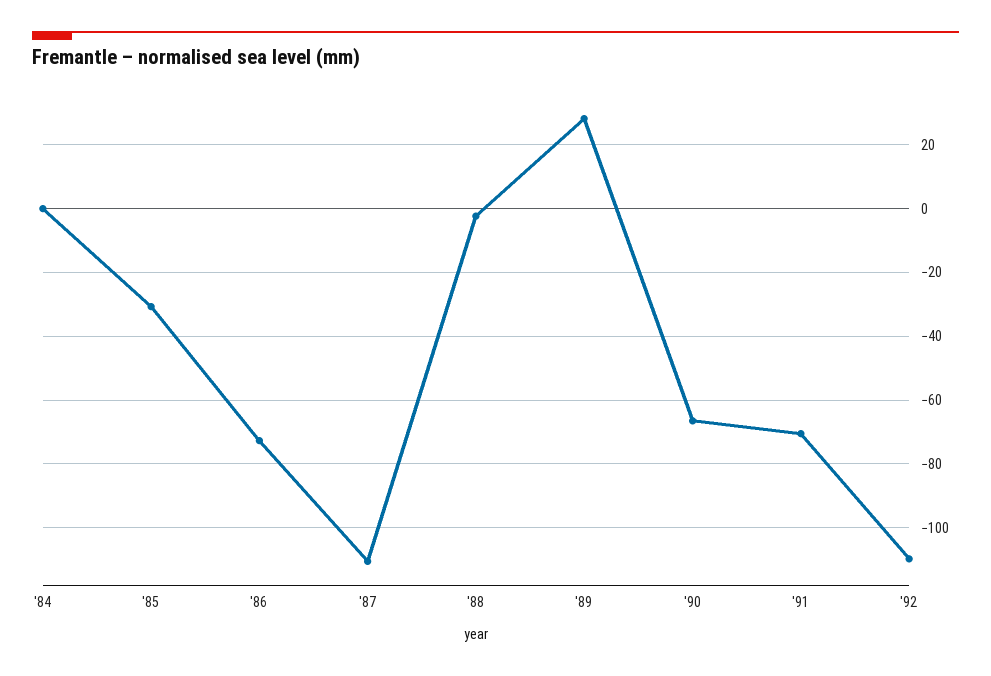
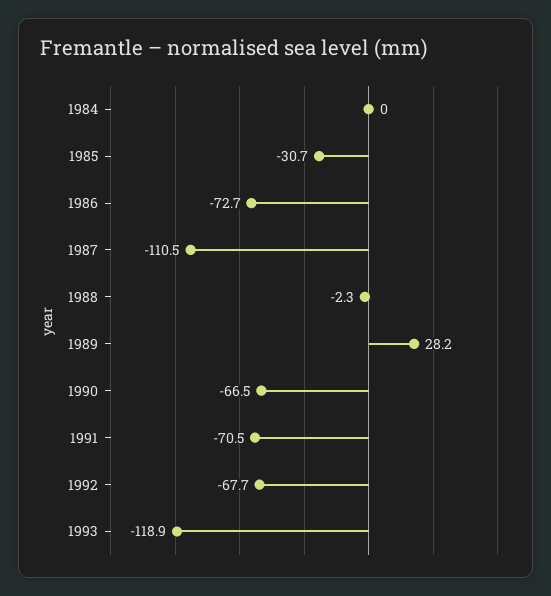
'92: -110 -> -67.7
1993: none -> -118.9

